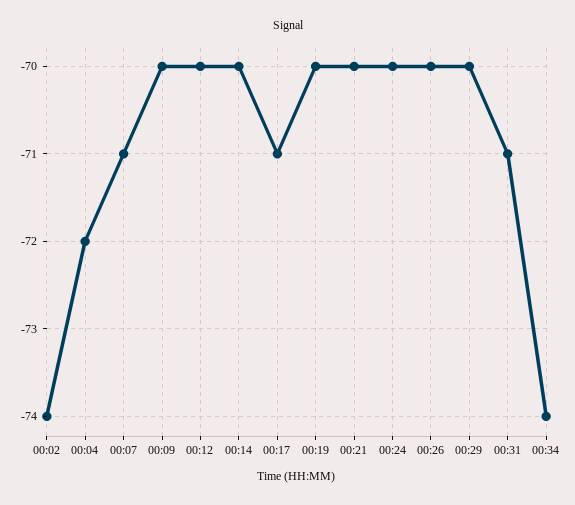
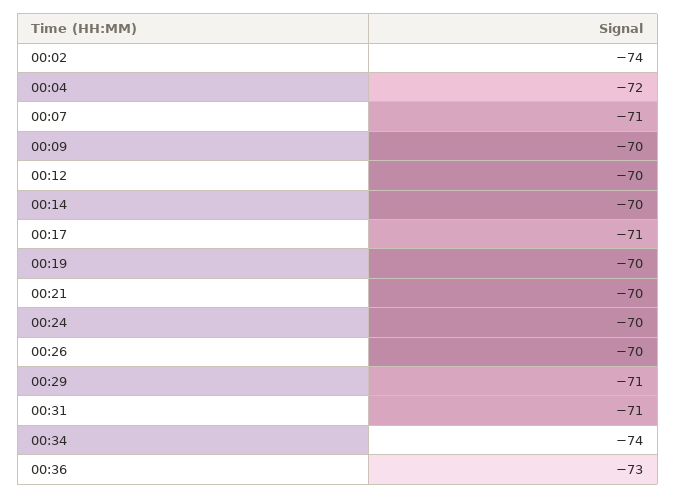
00:29: -70 -> -71
00:36: none -> -73

